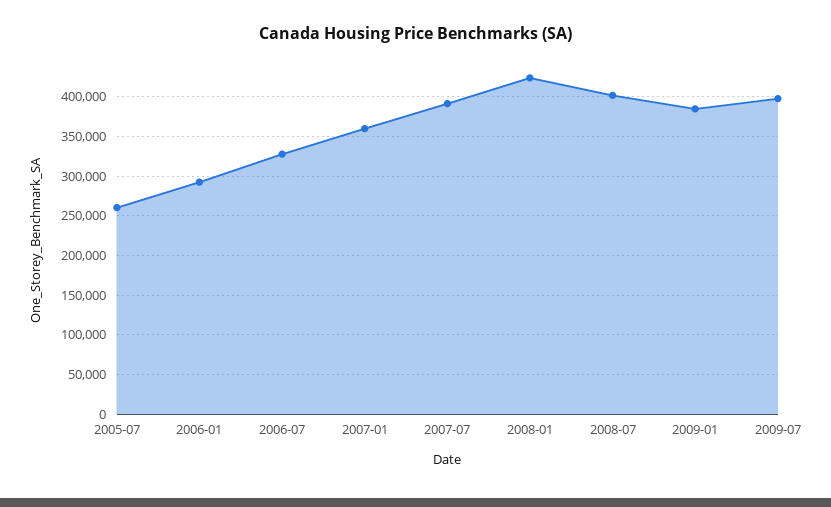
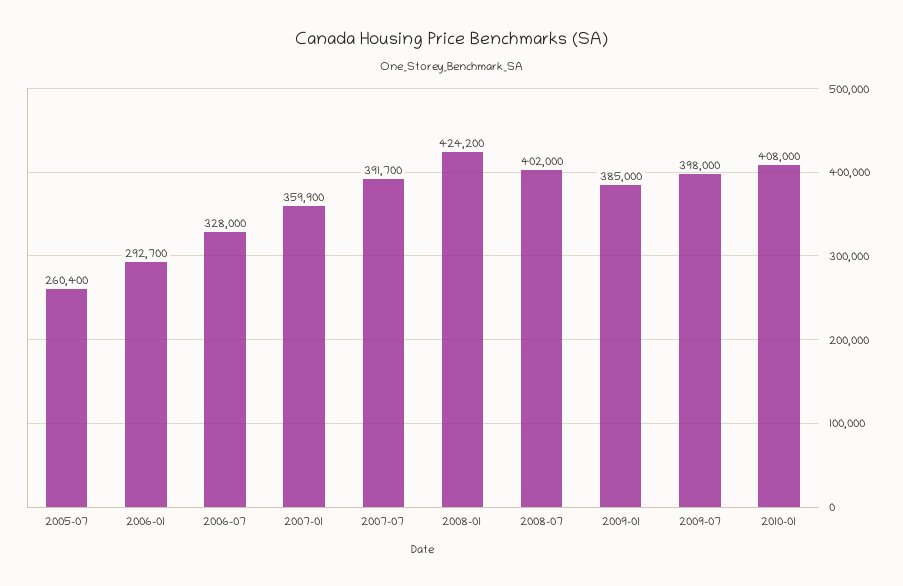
2010-01: none -> 408000

